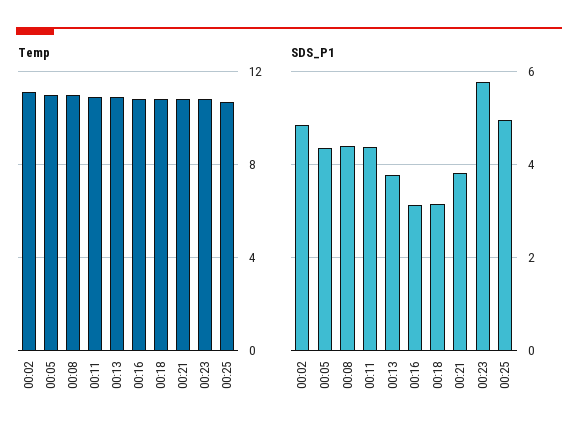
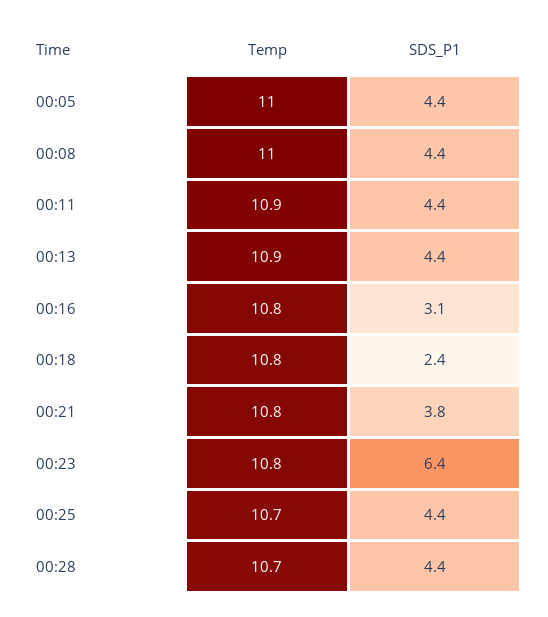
Temp, 00:02: 11 -> none
SDS_P1, 00:02: 4.8 -> none
SDS_P1, 00:13: 3.8 -> 4.4
SDS_P1, 00:18: 3.2 -> 2.4
SDS_P1, 00:23: 5.8 -> 6.4
SDS_P1, 00:25: 5 -> 4.4
Temp, 00:28: none -> 10.7
SDS_P1, 00:28: none -> 4.4

